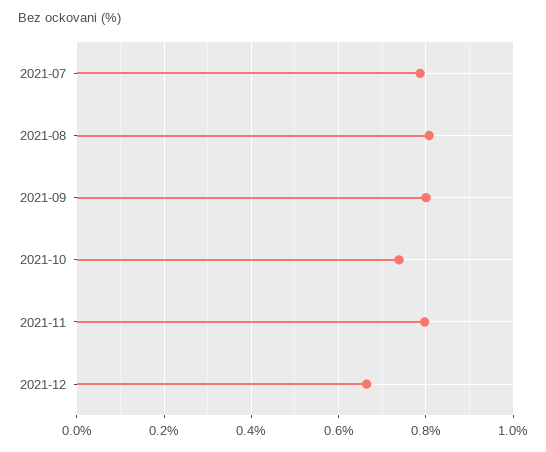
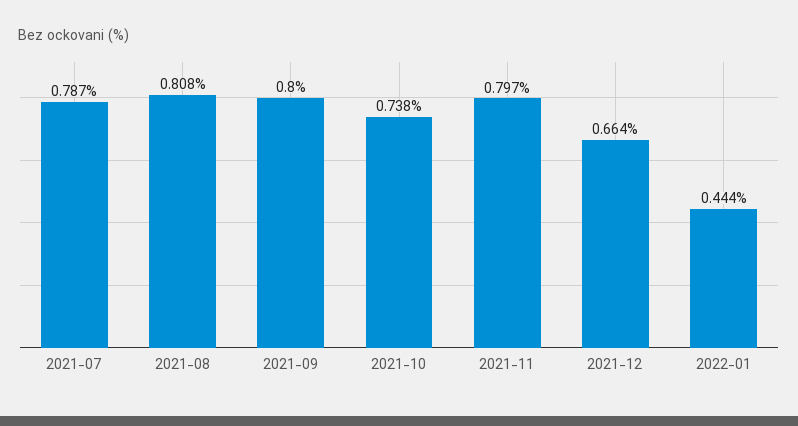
2022-01: none -> 0.444

